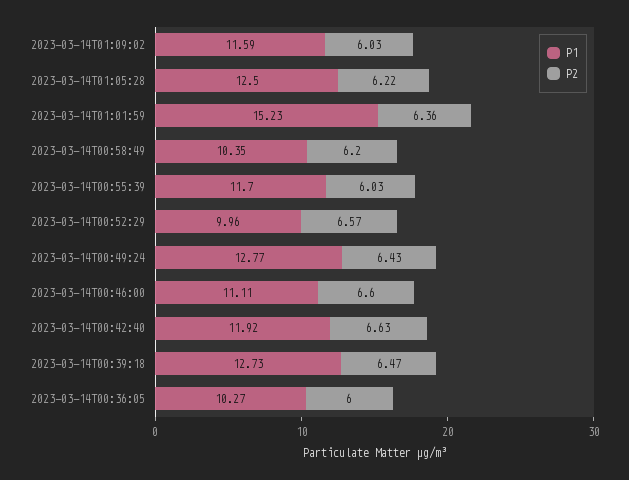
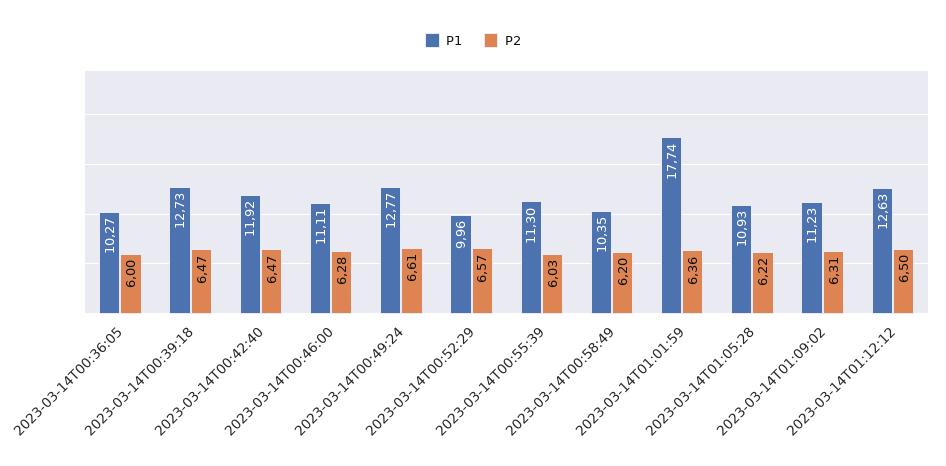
P1, 2023-03-14T01:09:02: 11.59 -> 11.23
P2, 2023-03-14T01:09:02: 6.03 -> 6.31
P1, 2023-03-14T01:05:28: 12.5 -> 10.93
P1, 2023-03-14T01:01:59: 15.23 -> 17.74
P1, 2023-03-14T00:55:39: 11.7 -> 11.3
P2, 2023-03-14T00:49:24: 6.43 -> 6.61
P2, 2023-03-14T00:46:00: 6.6 -> 6.28
P2, 2023-03-14T00:42:40: 6.63 -> 6.47
P1, 2023-03-14T01:12:12: none -> 12.63
P2, 2023-03-14T01:12:12: none -> 6.5

